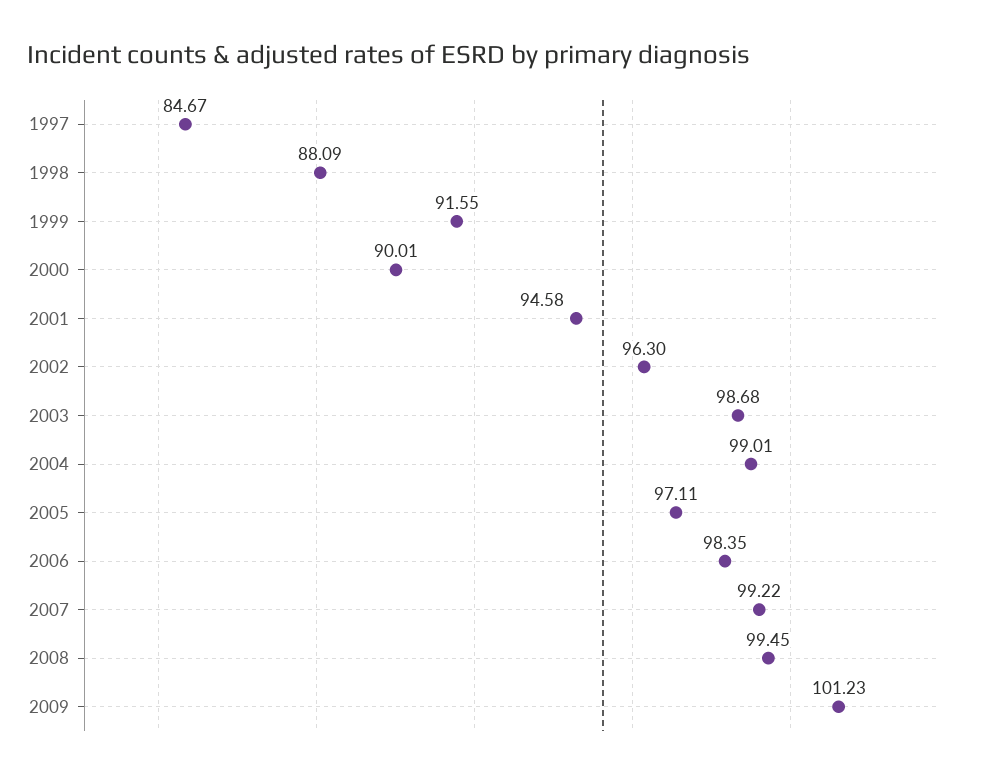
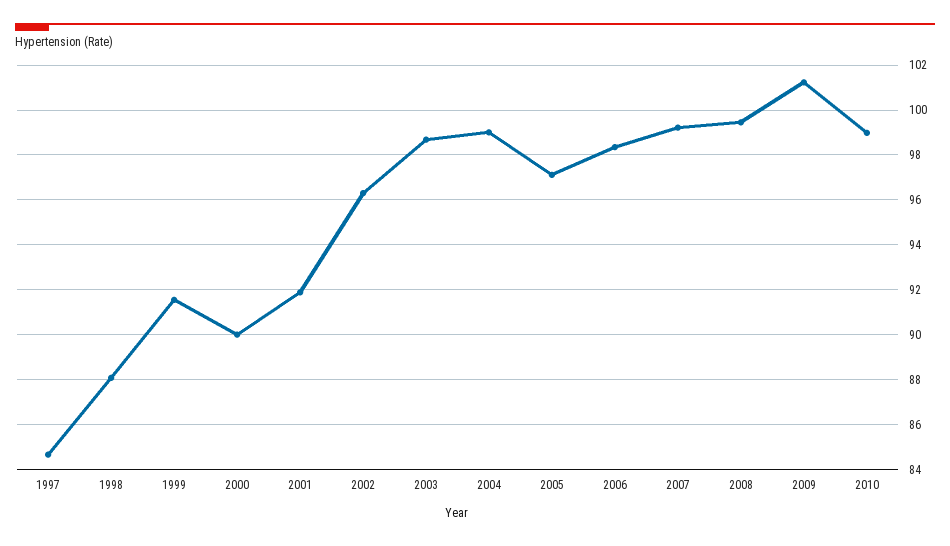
2001: 94.58 -> 92
2010: none -> 99

